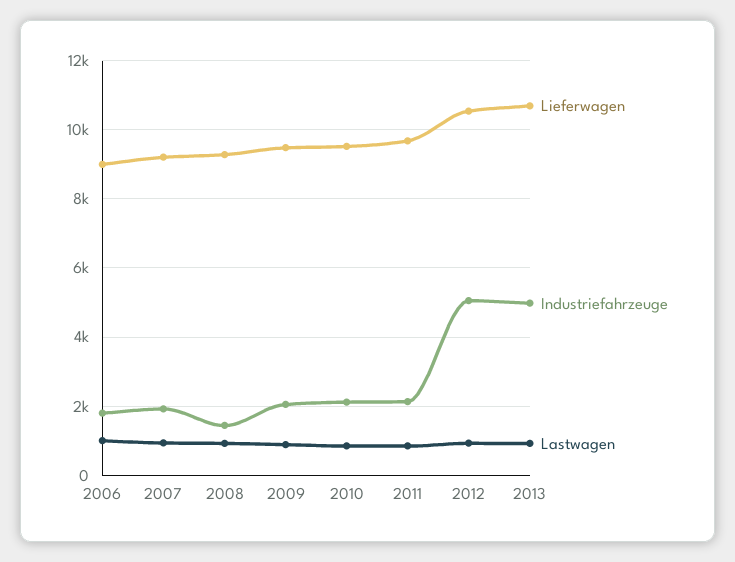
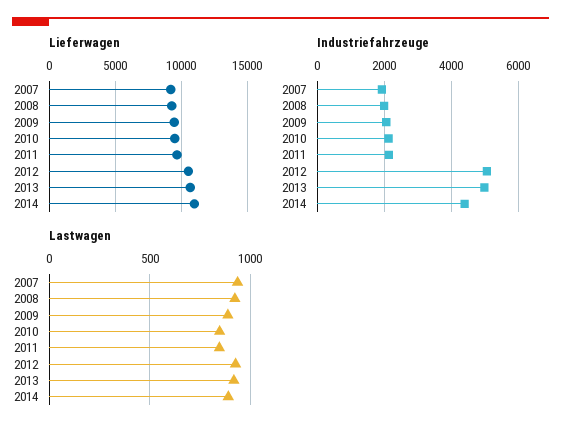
Lieferwagen, 2006: 9000 -> none
Industriefahrzeuge, 2006: 1800 -> none
Lastwagen, 2006: 1000 -> none
Industriefahrzeuge, 2008: 1400 -> 2000
Lieferwagen, 2014: none -> 11000
Industriefahrzeuge, 2014: none -> 4400
Lastwagen, 2014: none -> 900

